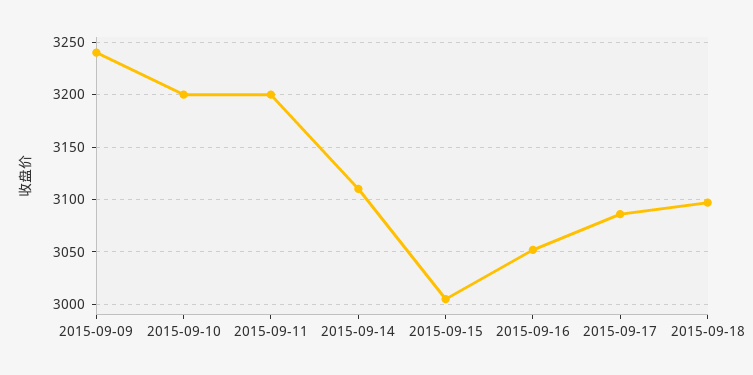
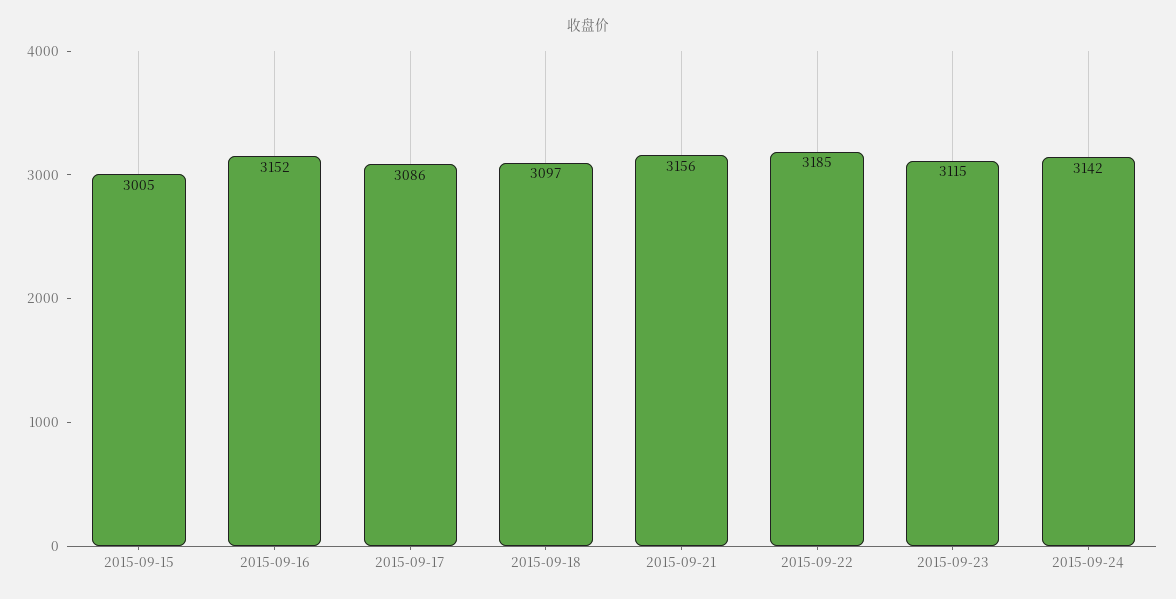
2015-09-09: 3240 -> none
2015-09-10: 3200 -> none
2015-09-11: 3200 -> none
2015-09-14: 3110 -> none
2015-09-16: 3050 -> 3152
2015-09-21: none -> 3156
2015-09-22: none -> 3185
2015-09-23: none -> 3115
2015-09-24: none -> 3142

